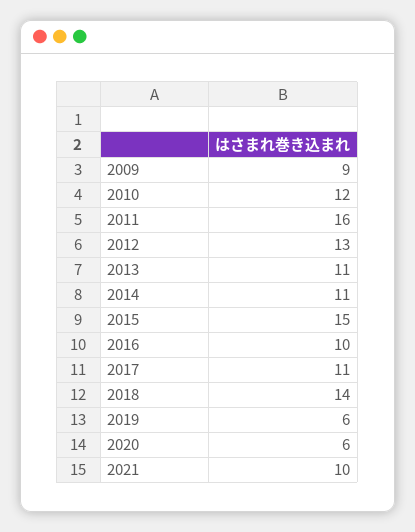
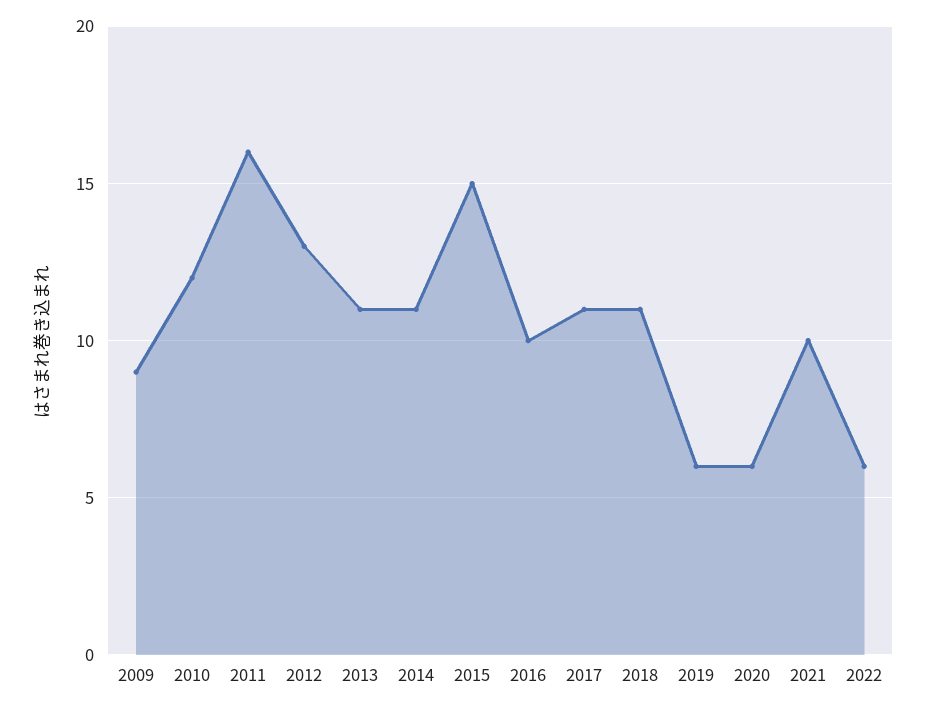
2018: 14 -> 11
2022: none -> 6

